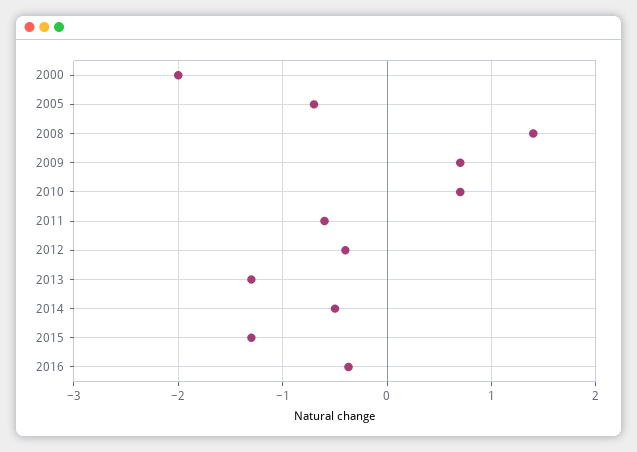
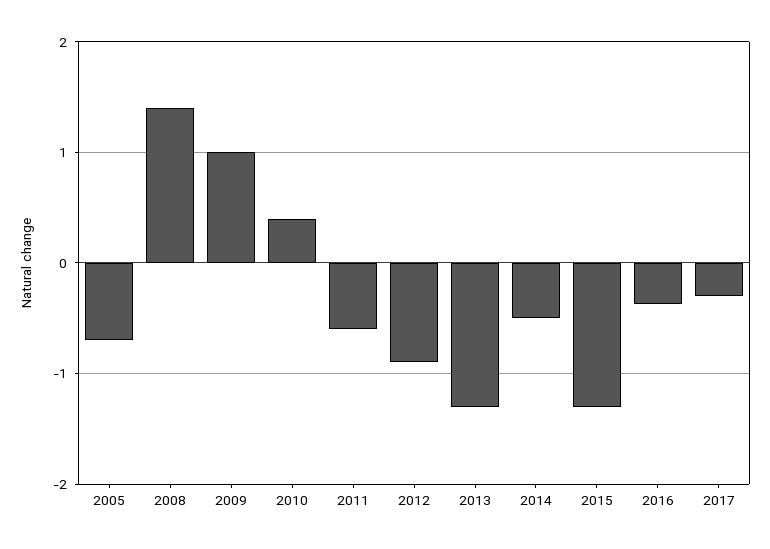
2000: -2 -> none
2009: 0.7 -> 1
2010: 0.7 -> 0.4
2012: -0.4 -> -0.9
2017: none -> -0.3

